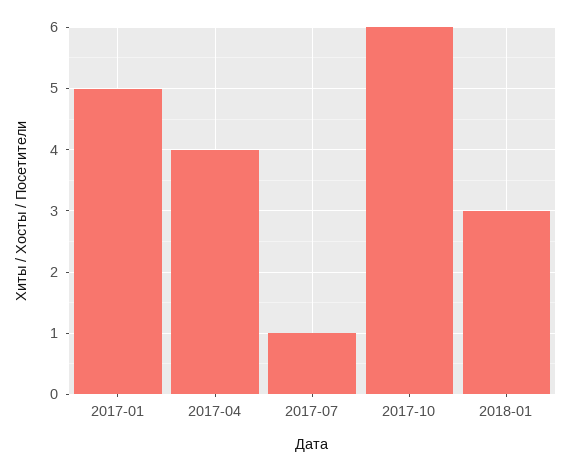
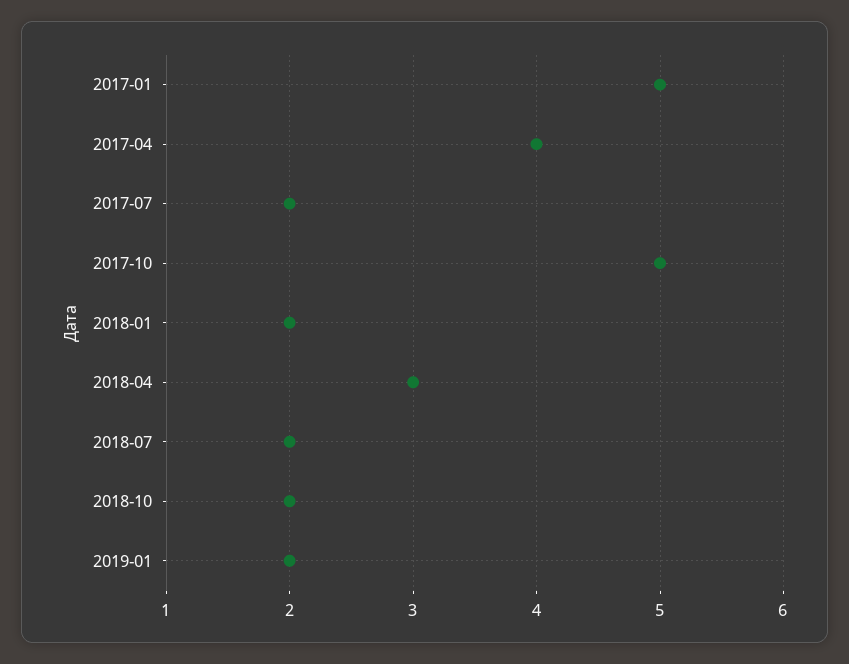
2017-07: 1 -> 2
2017-10: 6 -> 5
2018-01: 3 -> 2
2018-04: none -> 3
2018-07: none -> 2
2018-10: none -> 2
2019-01: none -> 2

